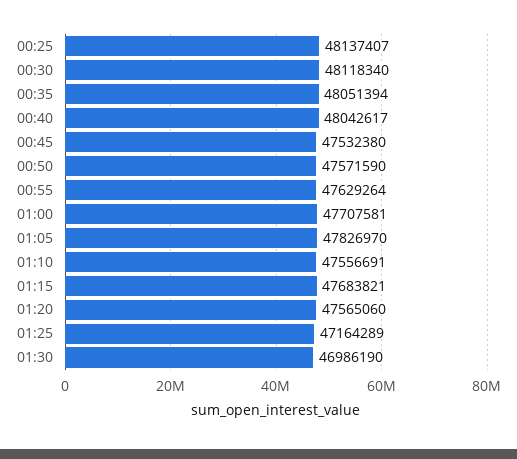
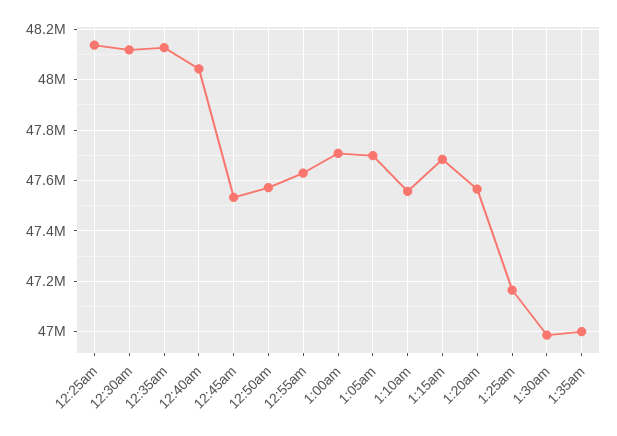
00:35: 48051394 -> 48125000
01:05: 47826970 -> 47700000
1:35am: none -> 47000000

